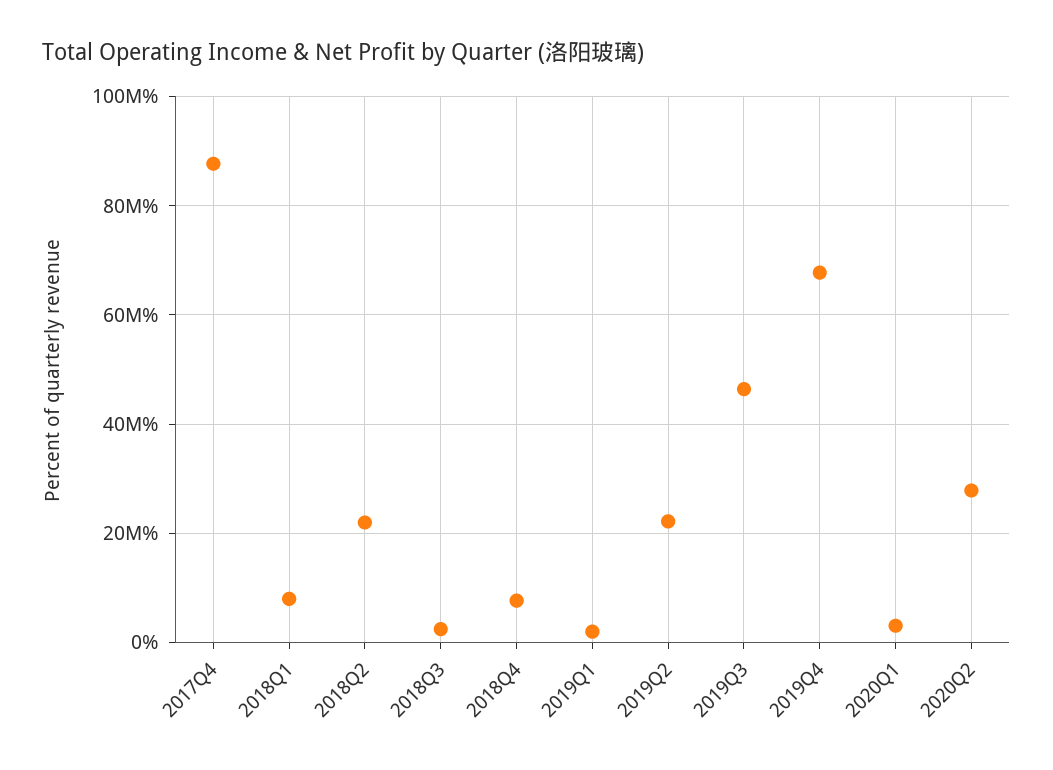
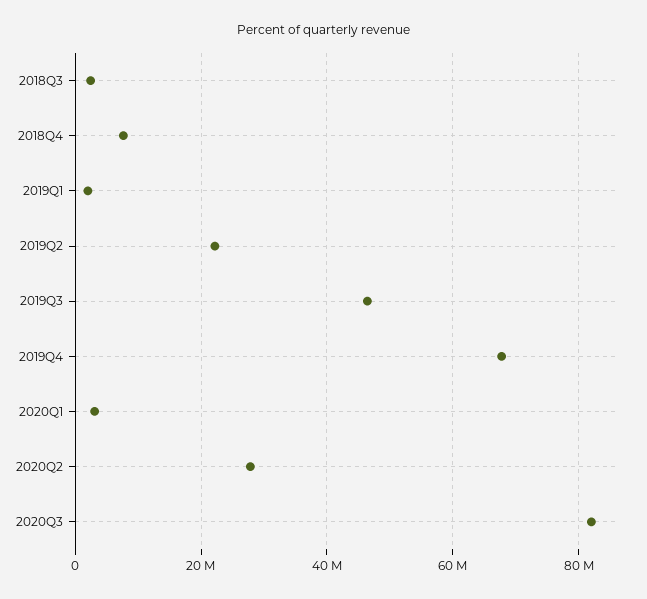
2017Q4: 88000000 -> none
2018Q1: 8000000 -> none
2018Q2: 22000000 -> none
2020Q3: none -> 82000000

